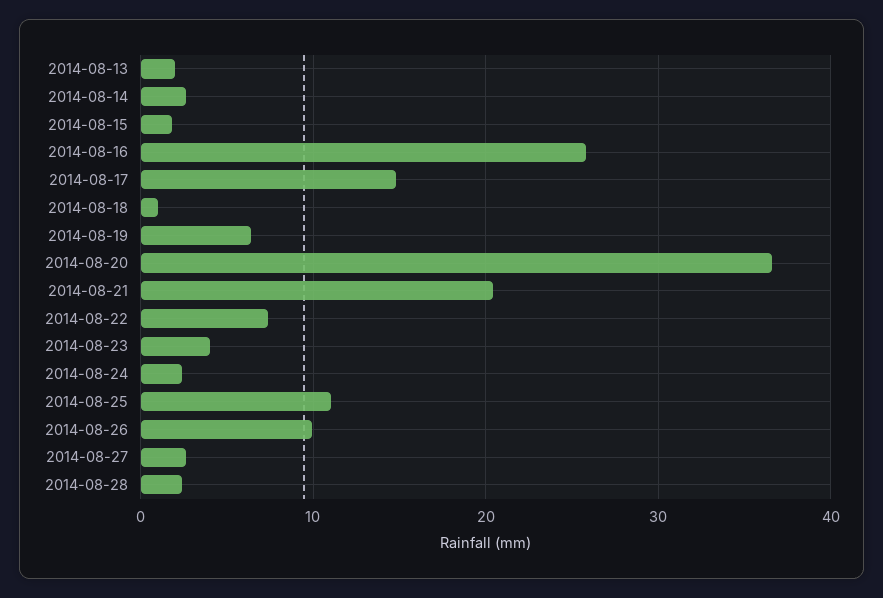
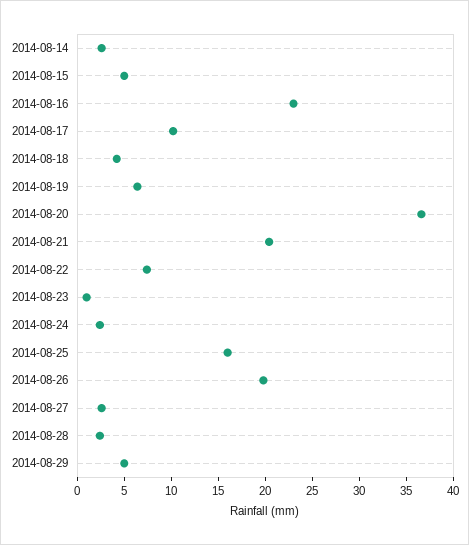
2014-08-13: 2 -> none
2014-08-15: 2 -> 5
2014-08-16: 26 -> 23
2014-08-17: 15 -> 10
2014-08-18: 1 -> 4
2014-08-23: 4 -> 1
2014-08-25: 11 -> 16
2014-08-26: 10 -> 20
2014-08-29: none -> 5

